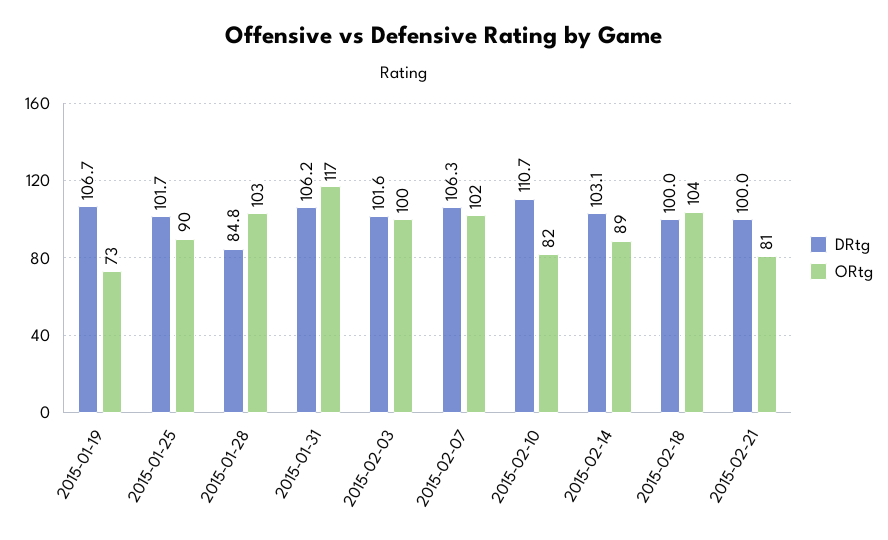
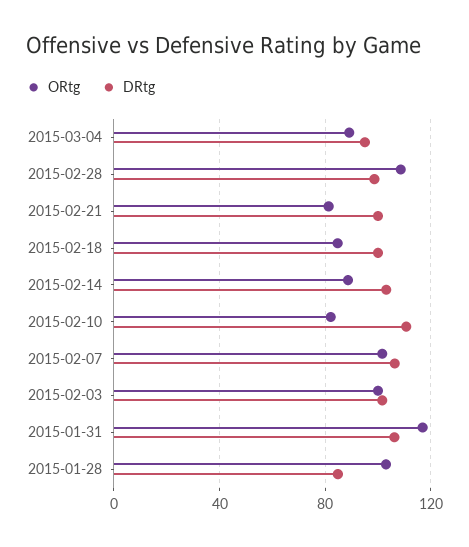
DRtg, 2015-01-19: 106.7 -> none
ORtg, 2015-01-19: 73 -> none
DRtg, 2015-01-25: 101.7 -> none
ORtg, 2015-01-25: 90 -> none
ORtg, 2015-02-18: 104 -> 85
ORtg, 2015-03-04: none -> 90
DRtg, 2015-03-04: none -> 95
ORtg, 2015-02-28: none -> 110
DRtg, 2015-02-28: none -> 100

